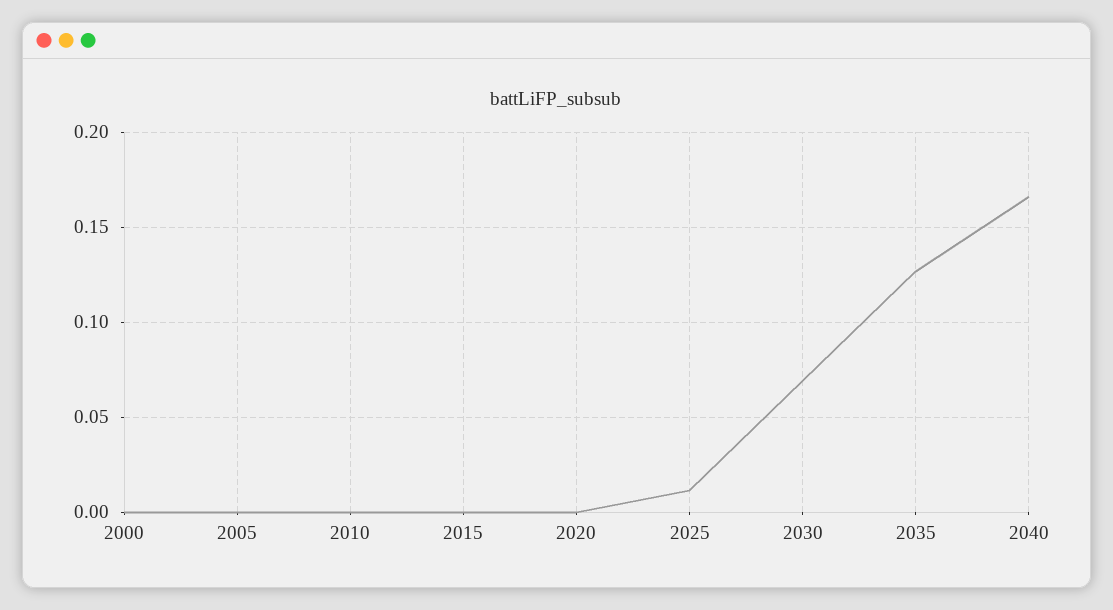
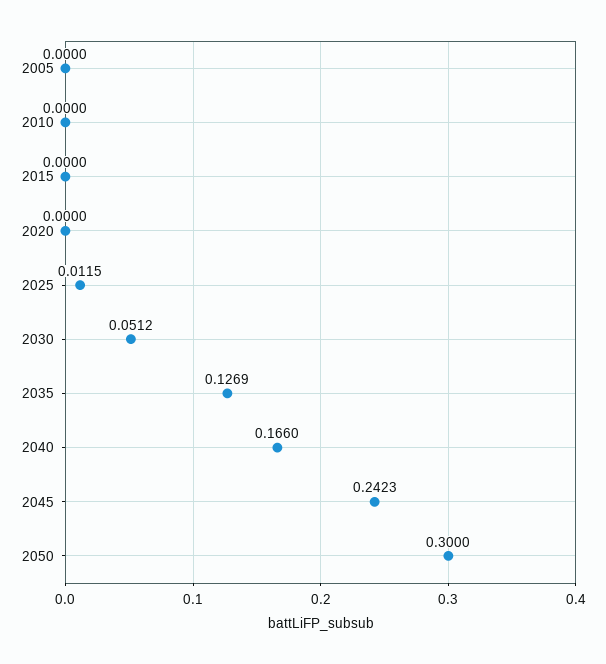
2000: 0 -> none
2030: 0.07 -> 0.0512
2045: none -> 0.2423
2050: none -> 0.3

